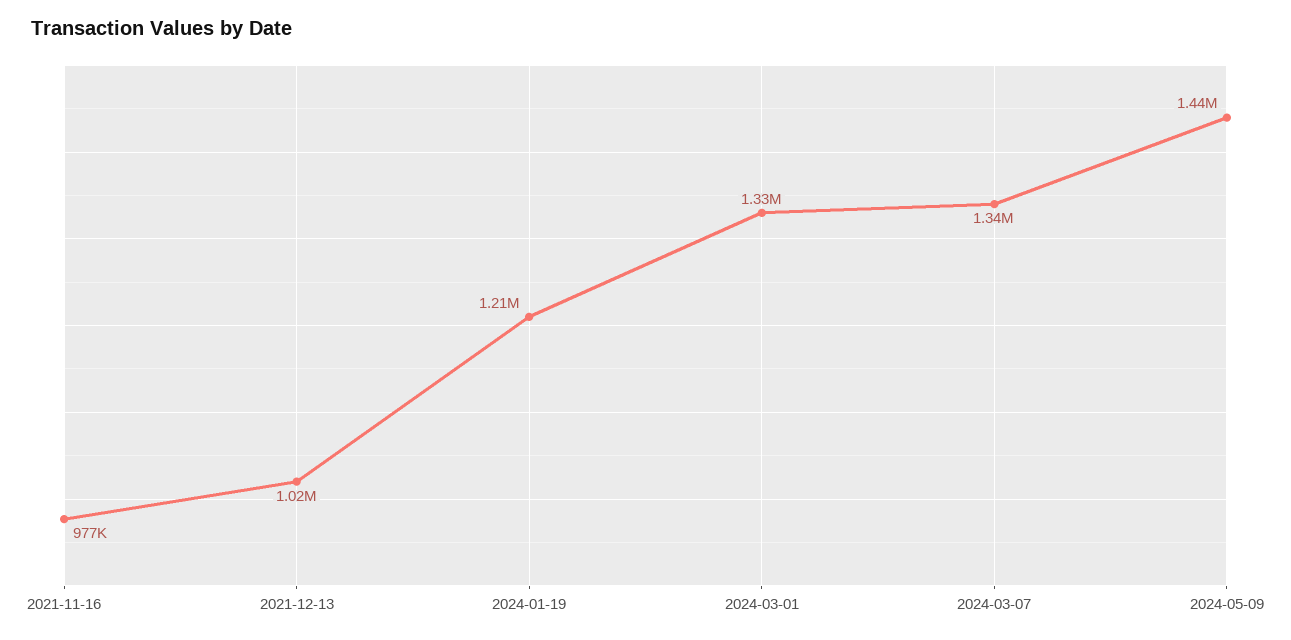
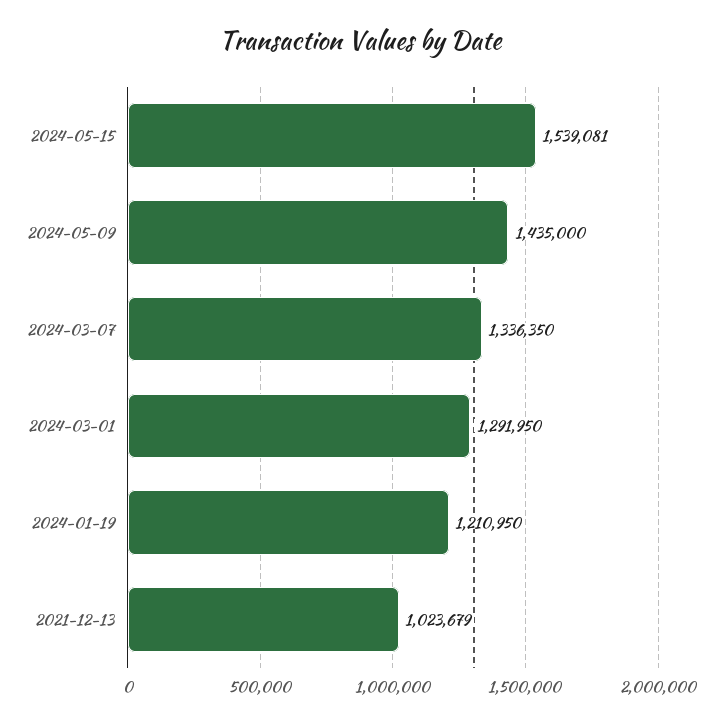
2021-11-16: 977000 -> none
2024-03-01: 1330000 -> 1291950
2024-05-15: none -> 1539081

